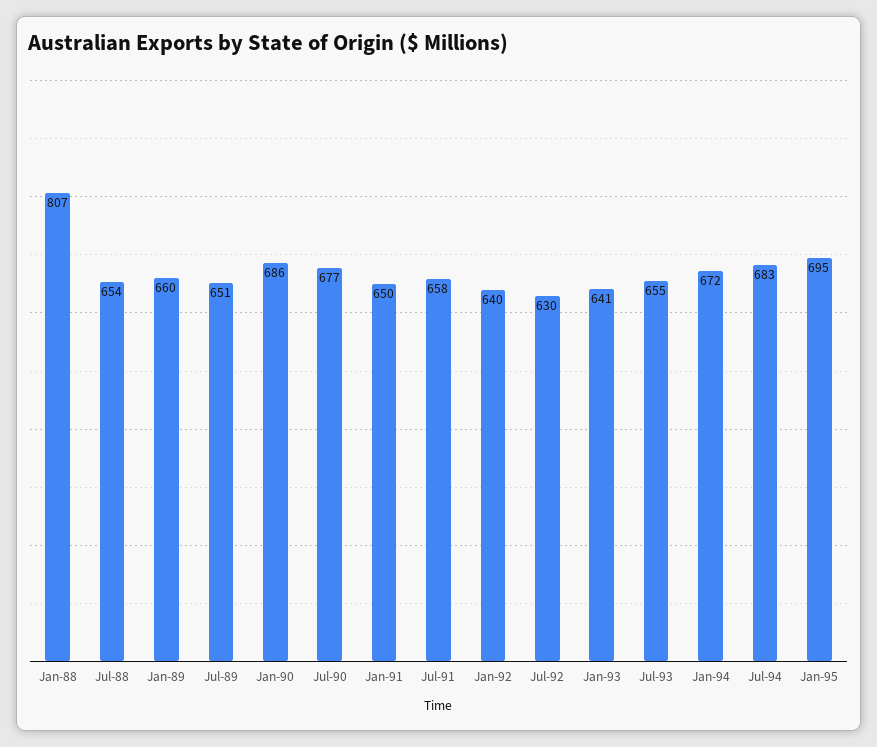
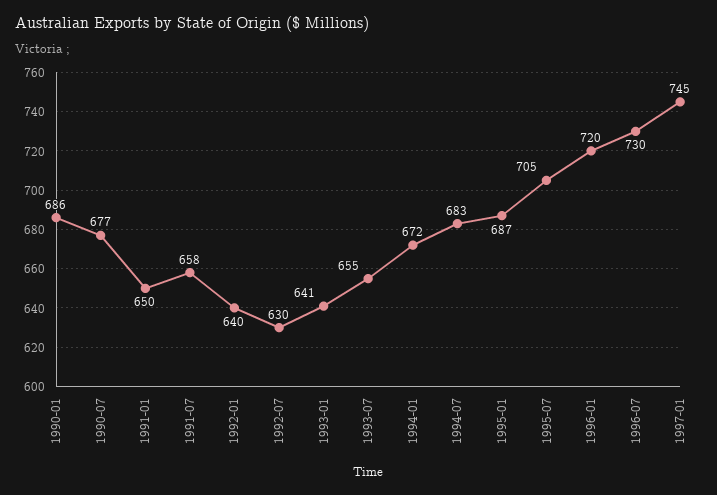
Jan-88: 807 -> none
Jul-88: 654 -> none
Jan-89: 660 -> none
Jul-89: 651 -> none
Jan-95: 695 -> 687
1995-07: none -> 705
1996-01: none -> 720
1996-07: none -> 730
1997-01: none -> 745

